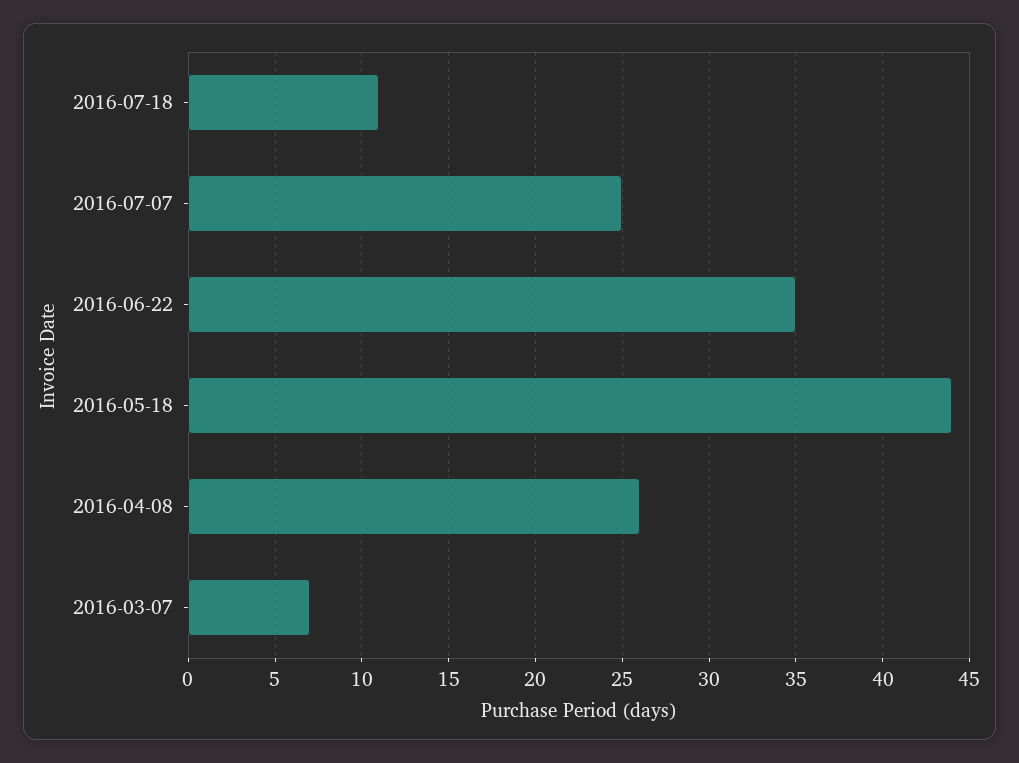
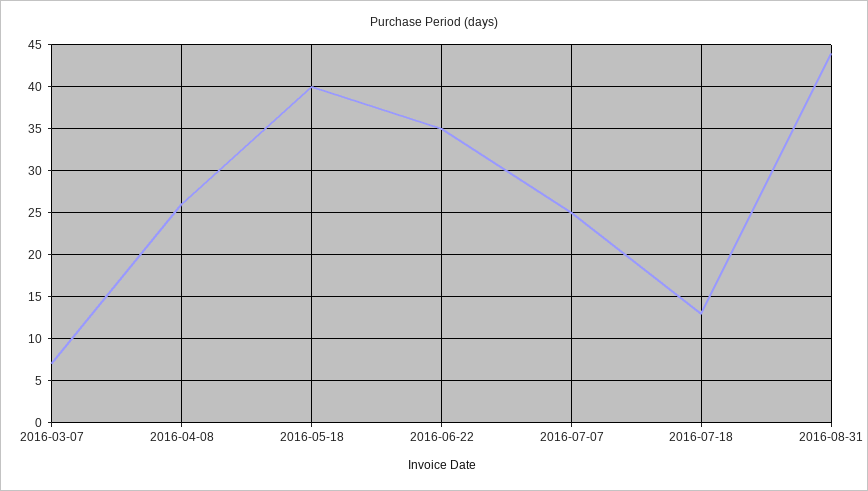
2016-07-18: 11 -> 13
2016-05-18: 44 -> 40
2016-08-31: none -> 44

